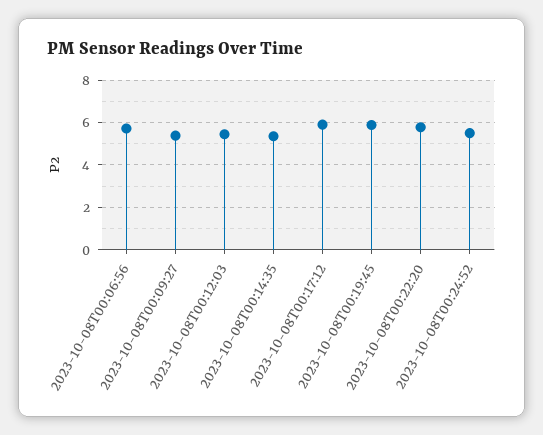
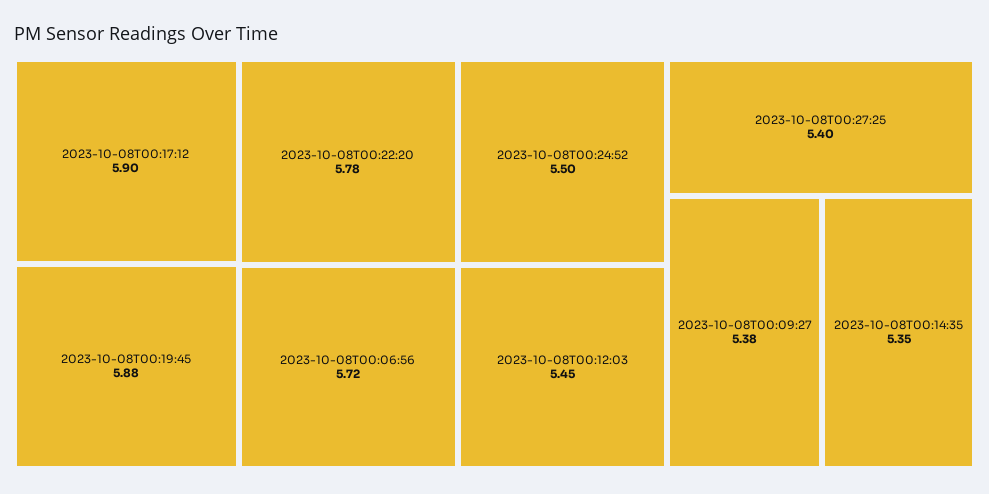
2023-10-08T00:27:25: none -> 5.4

